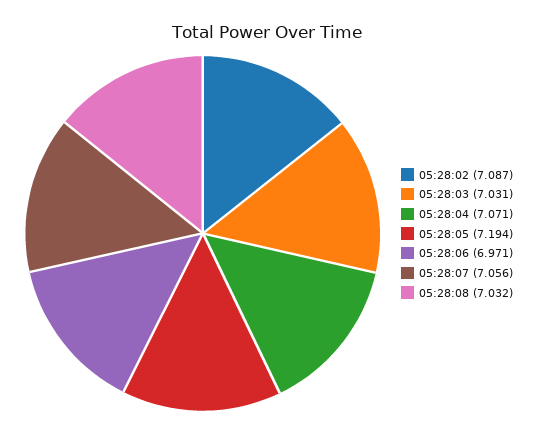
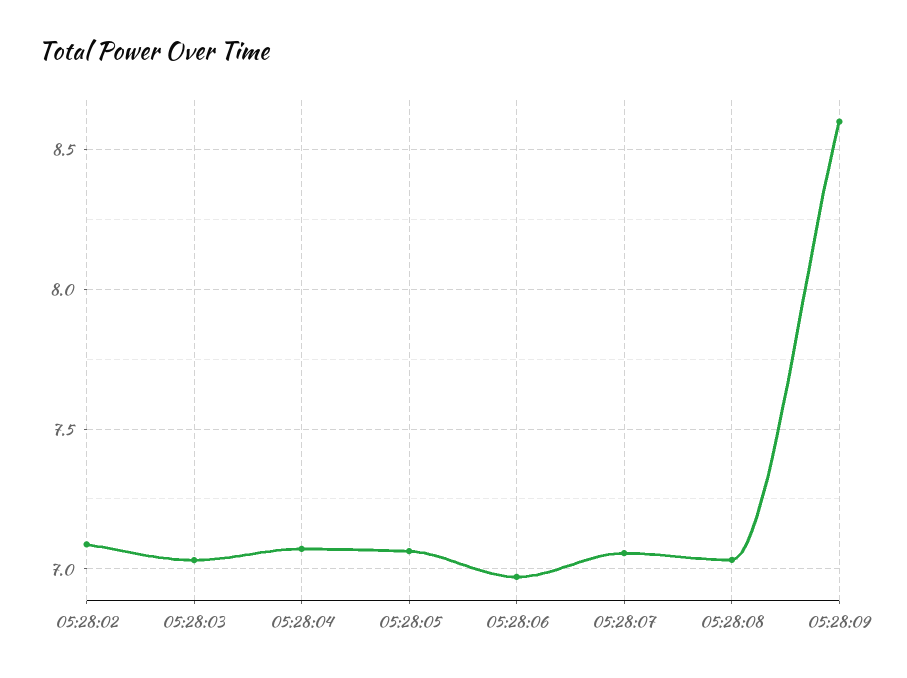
05:28:05: 7.194 -> 7.05
05:28:09: none -> 8.6

